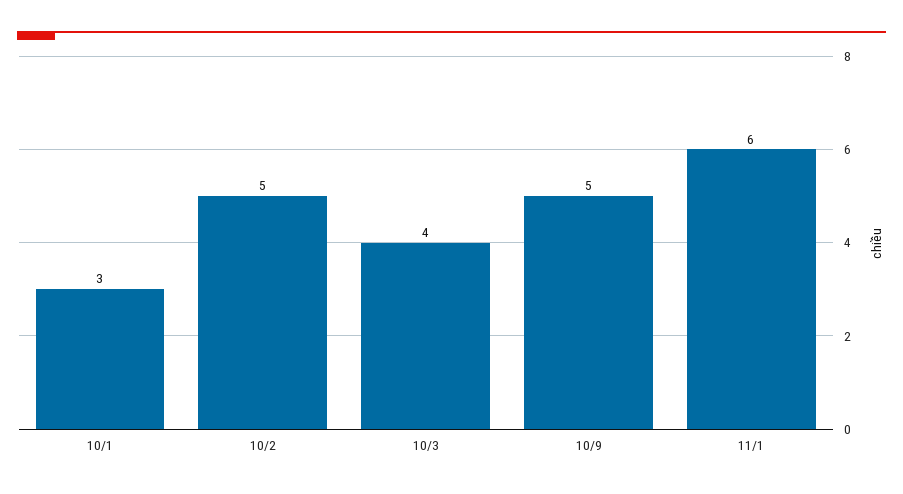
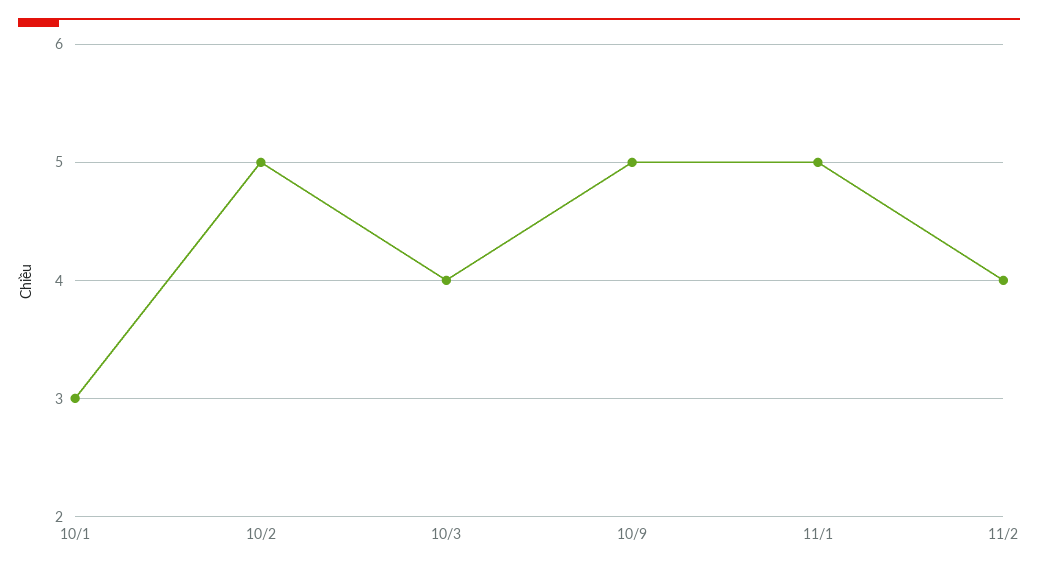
11/1: 6 -> 5
11/2: none -> 4

